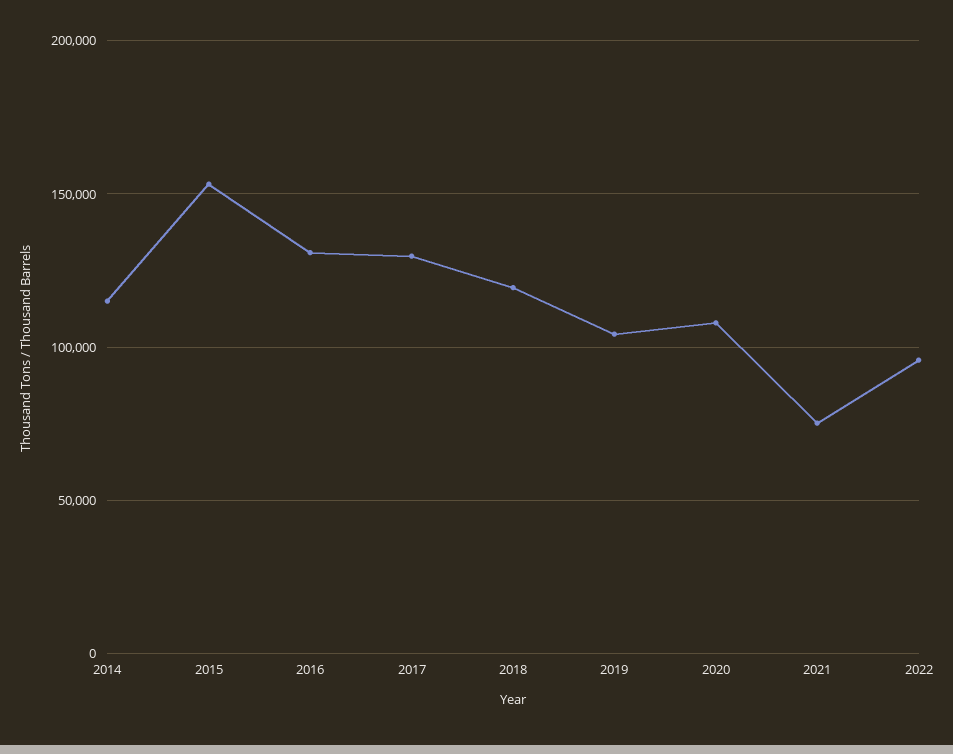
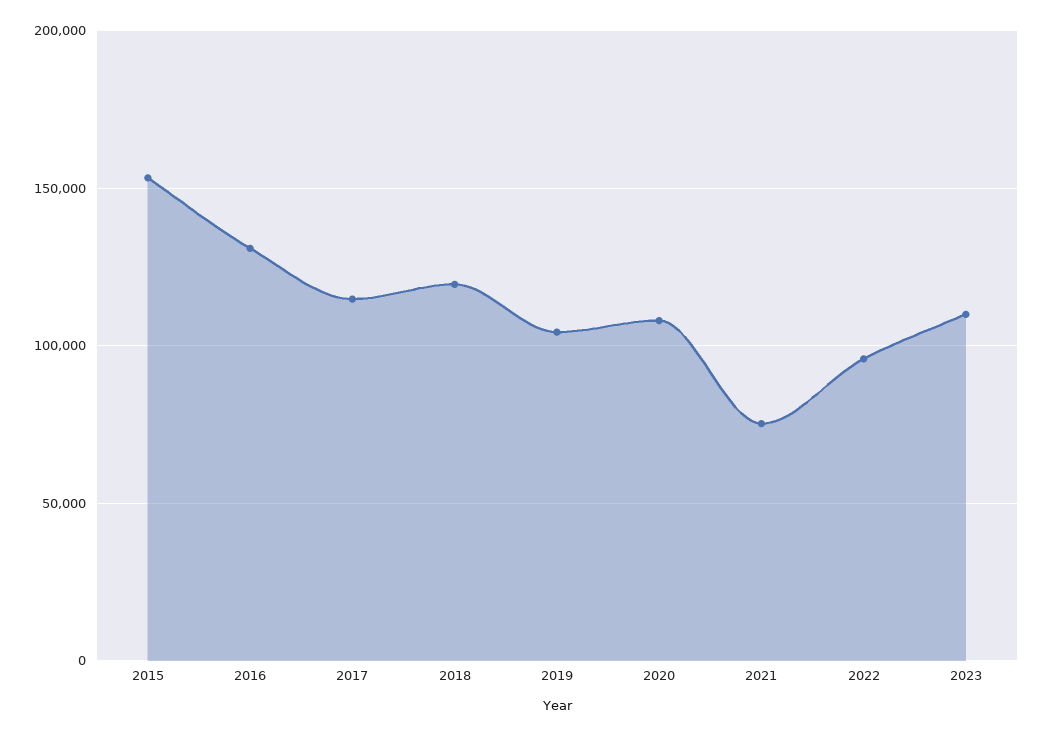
2014: 115000 -> none
2017: 130000 -> 115000
2023: none -> 110000

